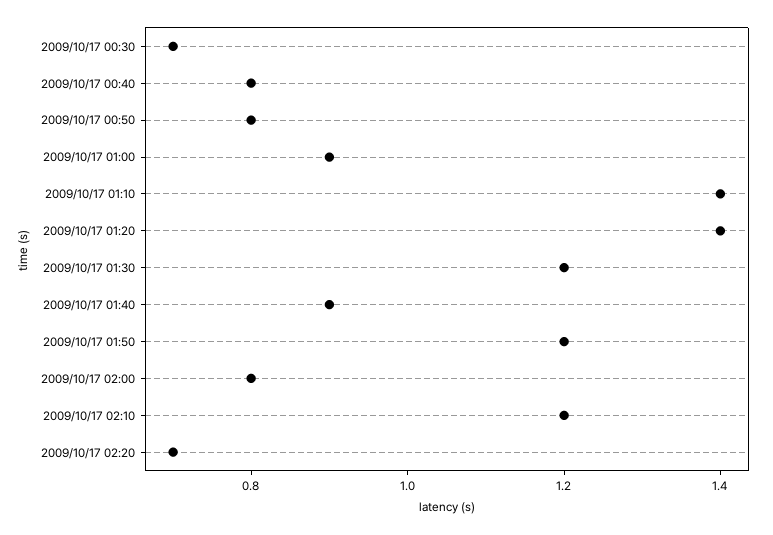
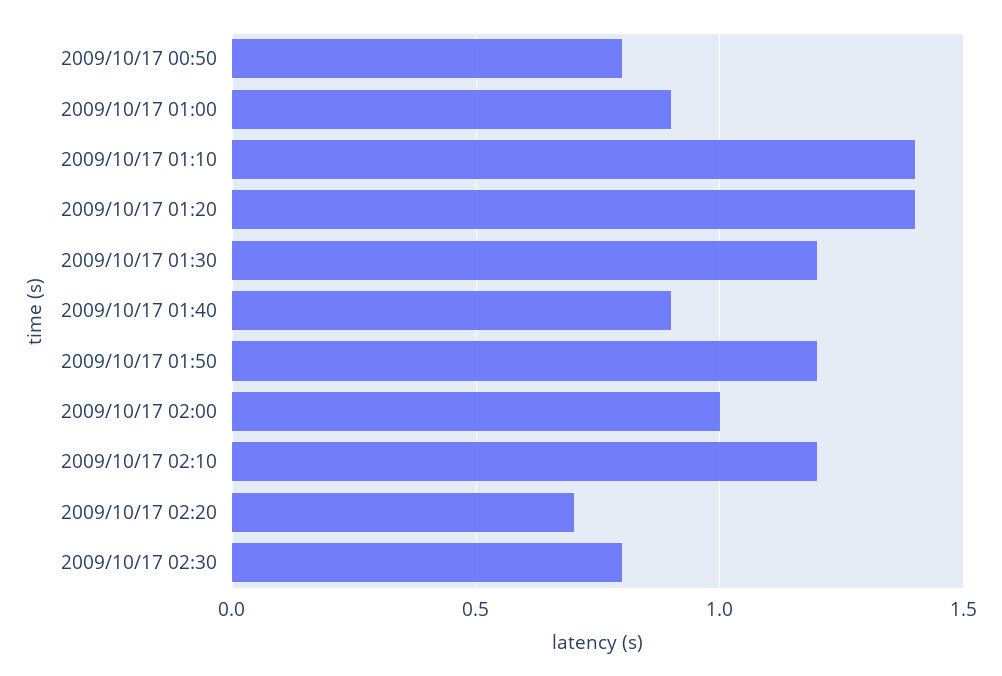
2009/10/17 00:30: 0.7 -> none
2009/10/17 00:40: 0.8 -> none
2009/10/17 02:00: 0.8 -> 1
2009/10/17 02:30: none -> 0.8

